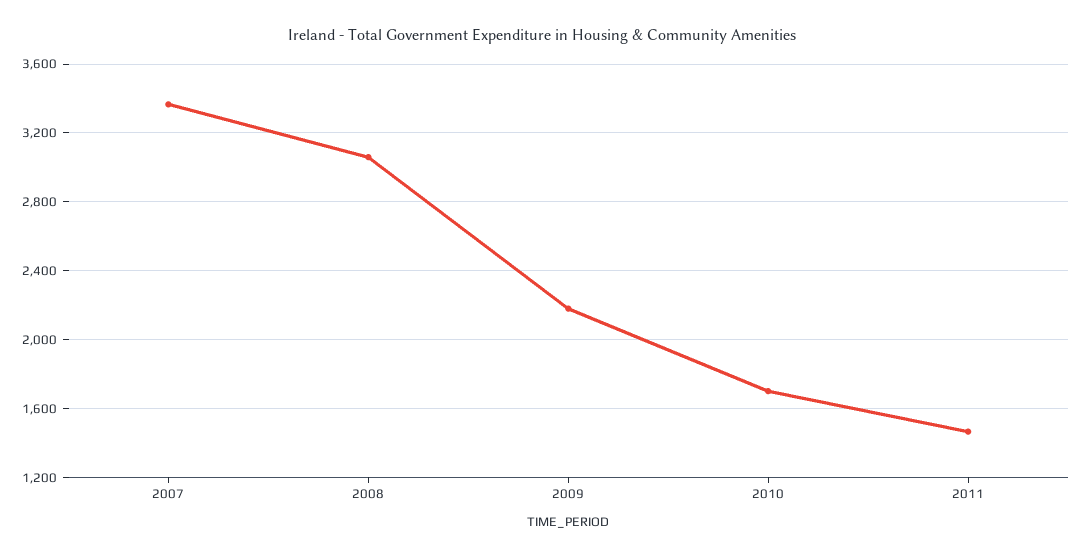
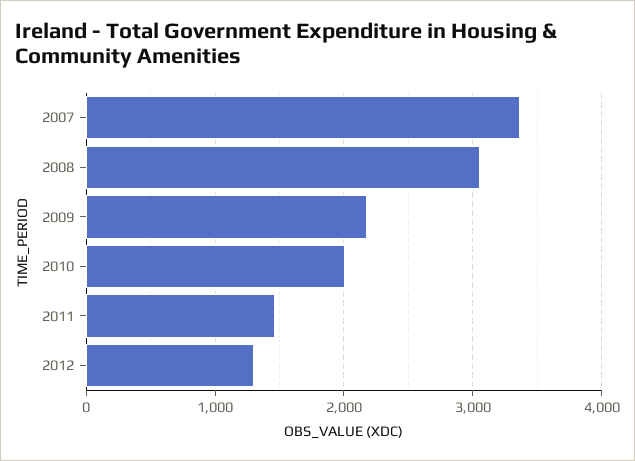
2010: 1700 -> 2000
2012: none -> 1300

